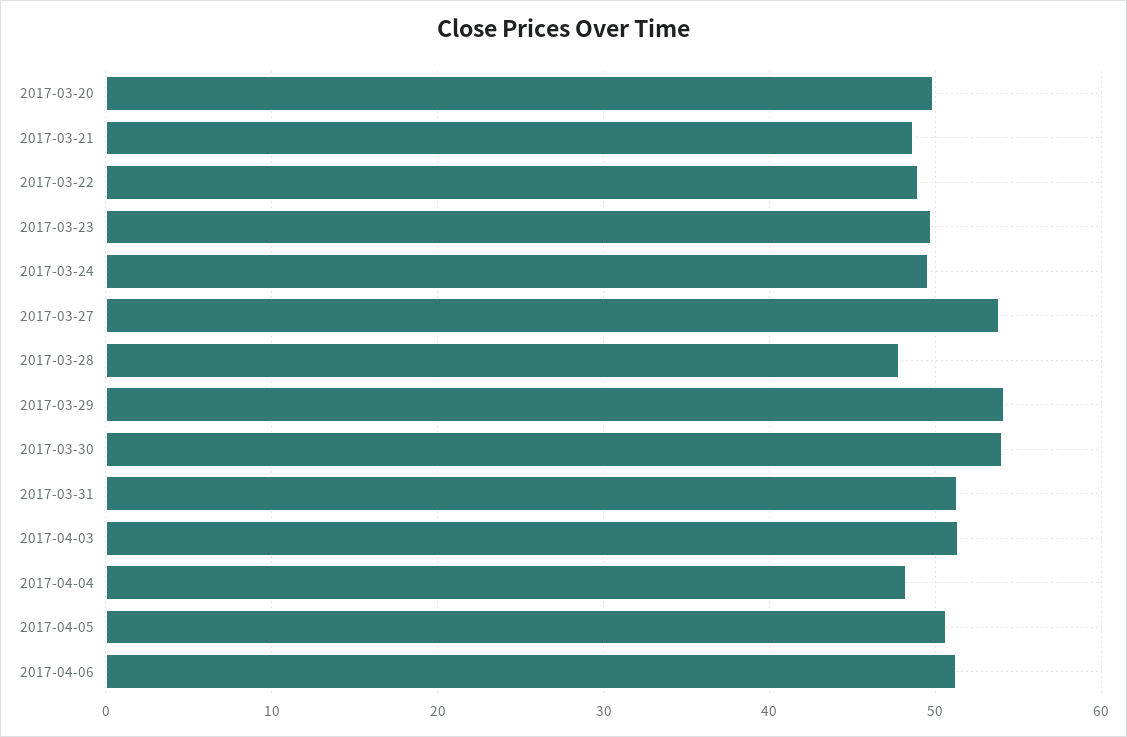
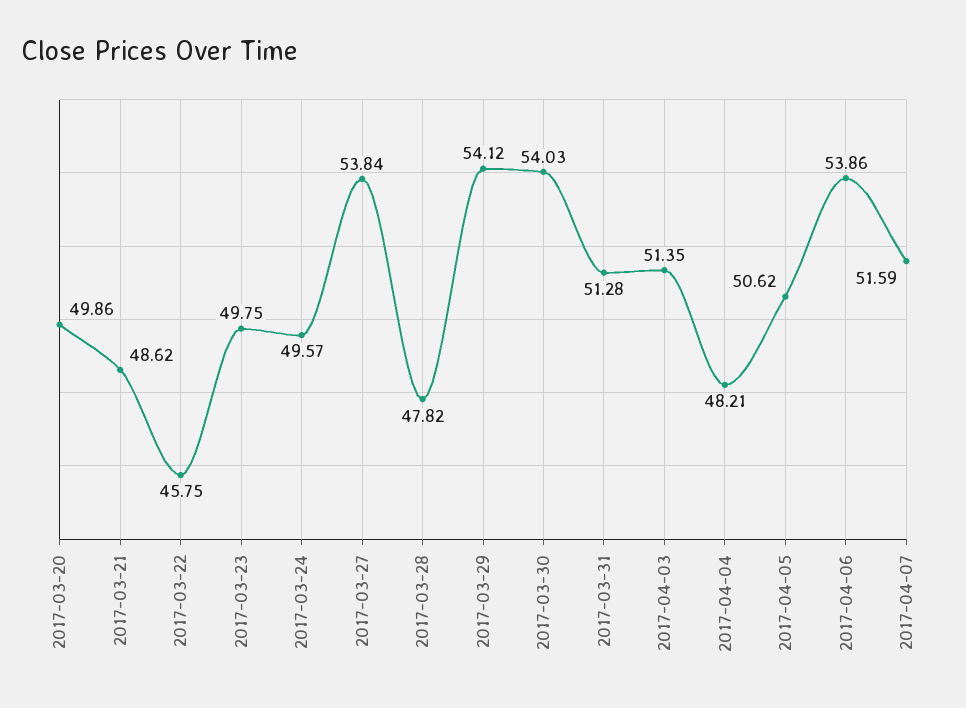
2017-03-22: 49 -> 45.75
2017-04-06: 51 -> 53.86
2017-04-07: none -> 51.59

